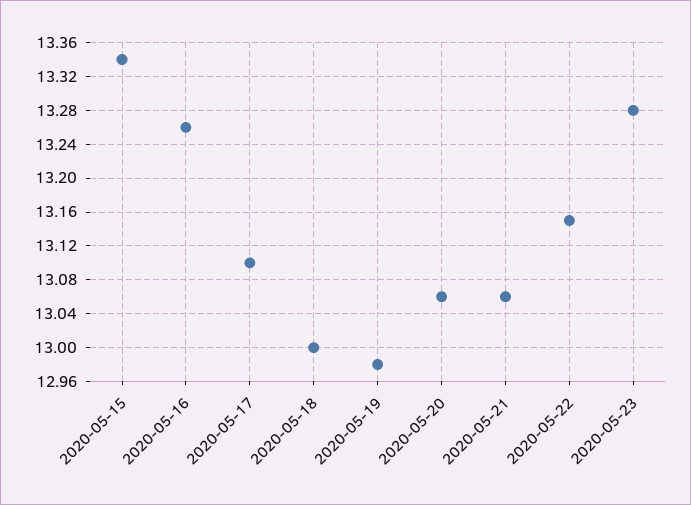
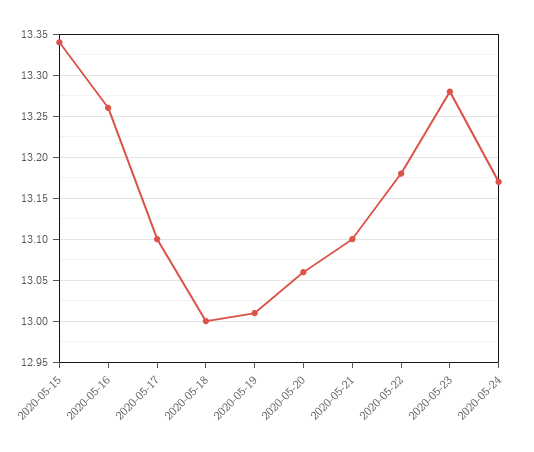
2020-05-19: 12.98 -> 13.01
2020-05-21: 13.06 -> 13.1
2020-05-22: 13.15 -> 13.18
2020-05-24: none -> 13.17

